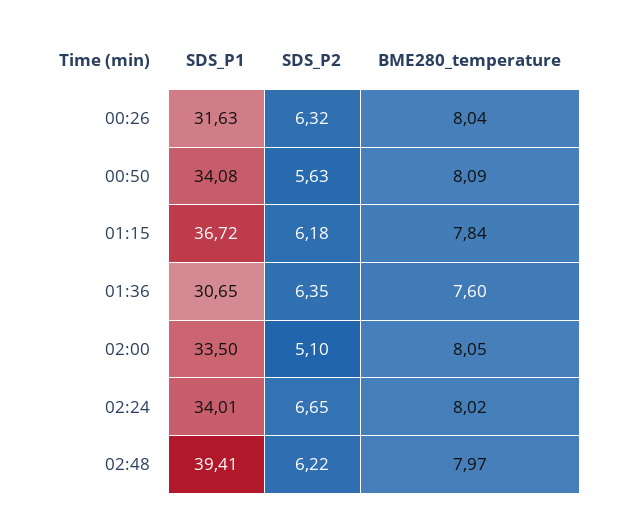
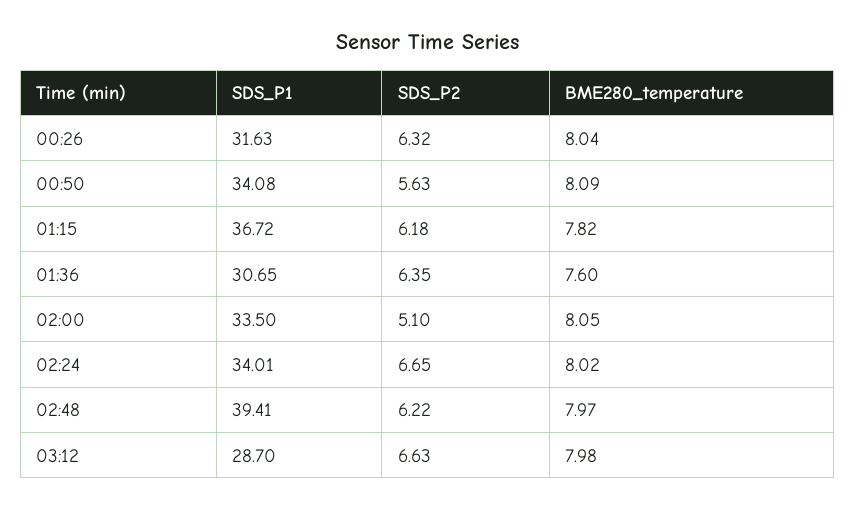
BME280_temperature, 01:15: 7.84 -> 7.82
SDS_P1, 03:12: none -> 28.7
SDS_P2, 03:12: none -> 6.63
BME280_temperature, 03:12: none -> 7.98

